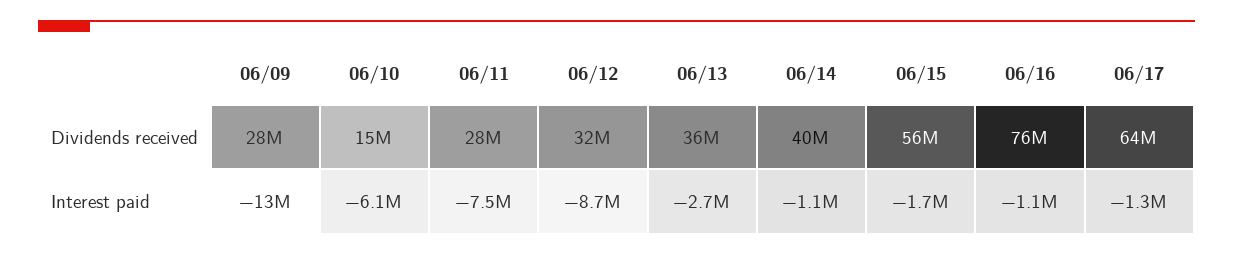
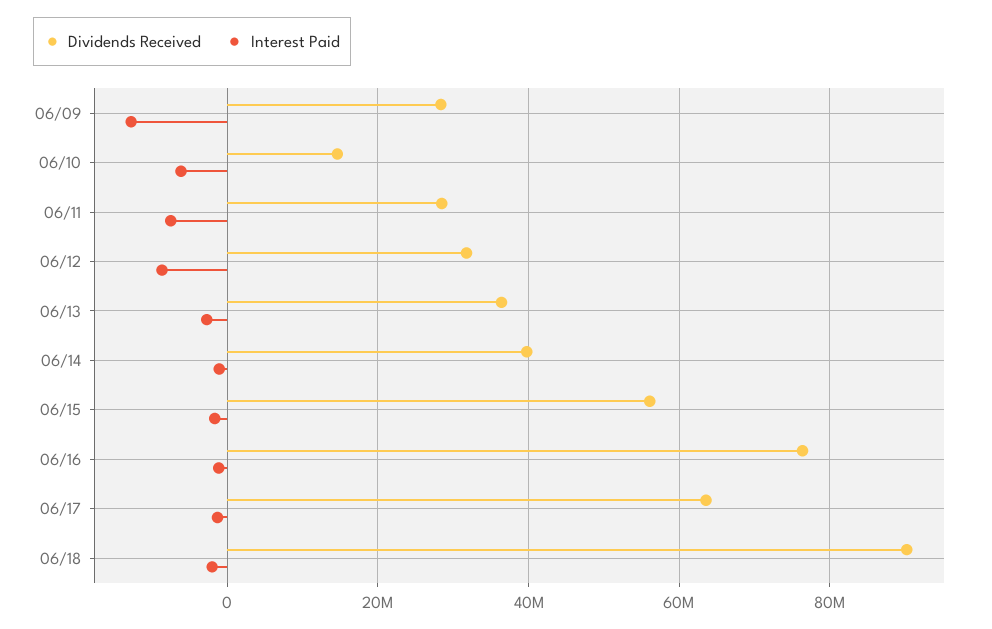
Dividends received, 06/18: none -> 90000000
Interest paid, 06/18: none -> -2000000

